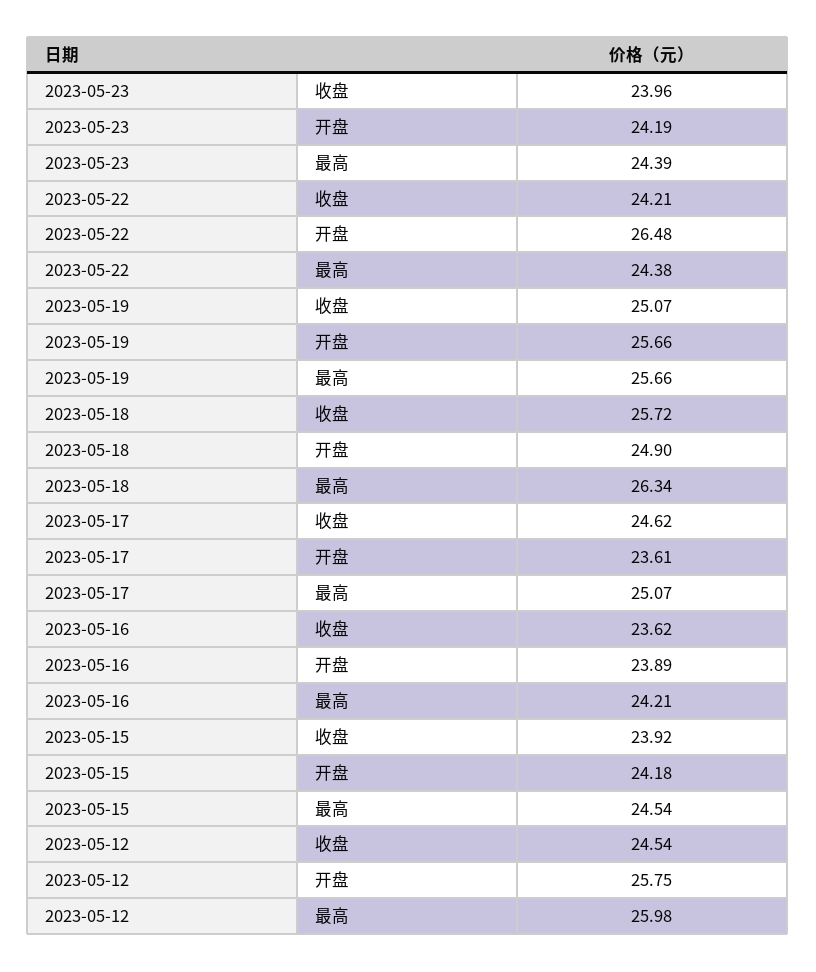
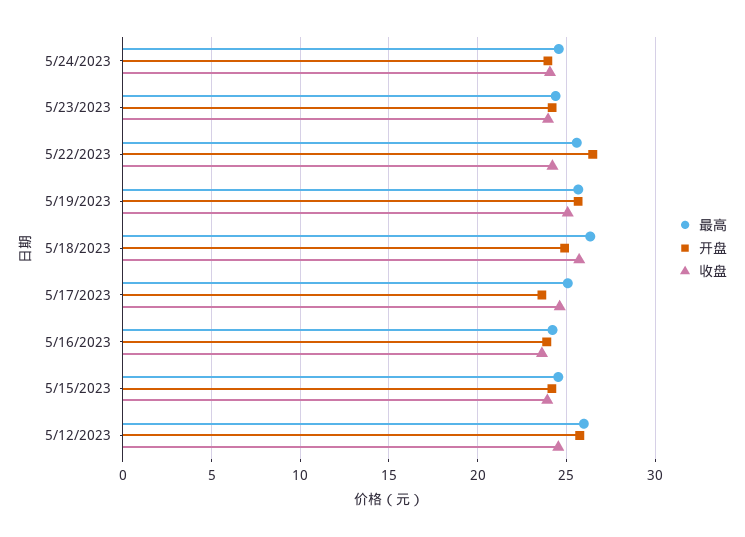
最高, 2023-05-22: 24.38 -> 25.5
最高, 5/24/2023: none -> 24.5
开盘, 5/24/2023: none -> 24
收盘, 5/24/2023: none -> 24

